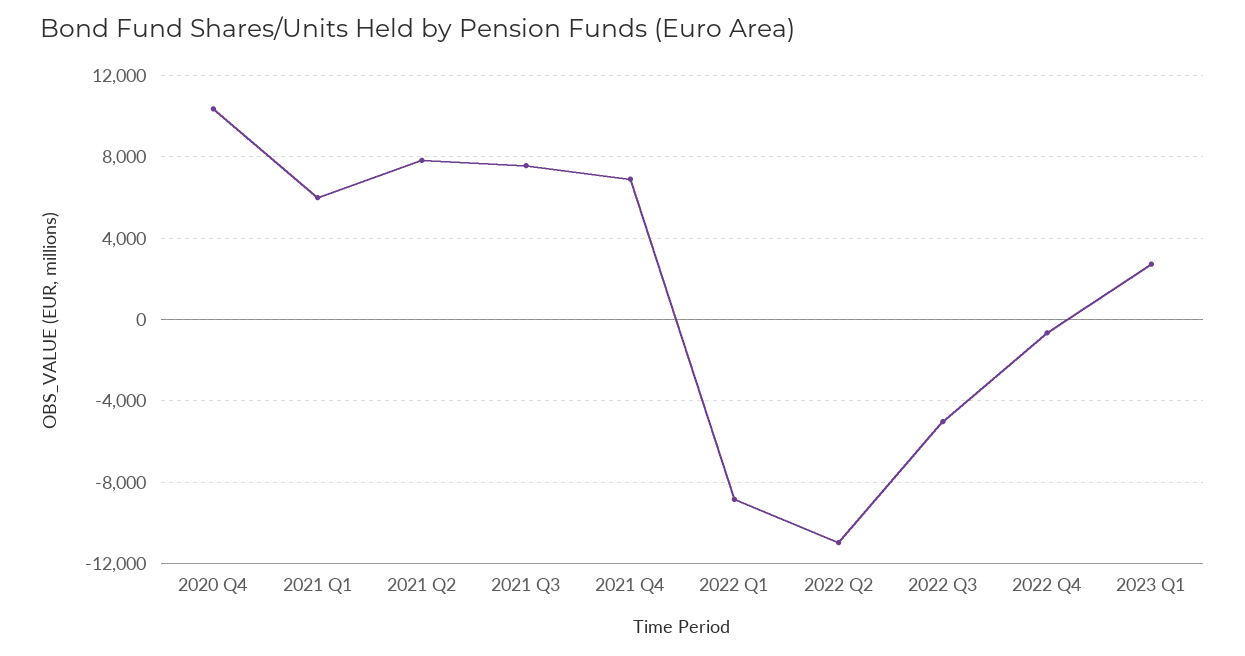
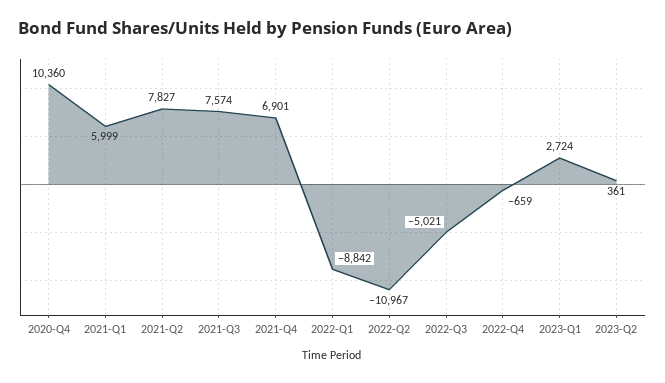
2023-Q2: none -> 361

